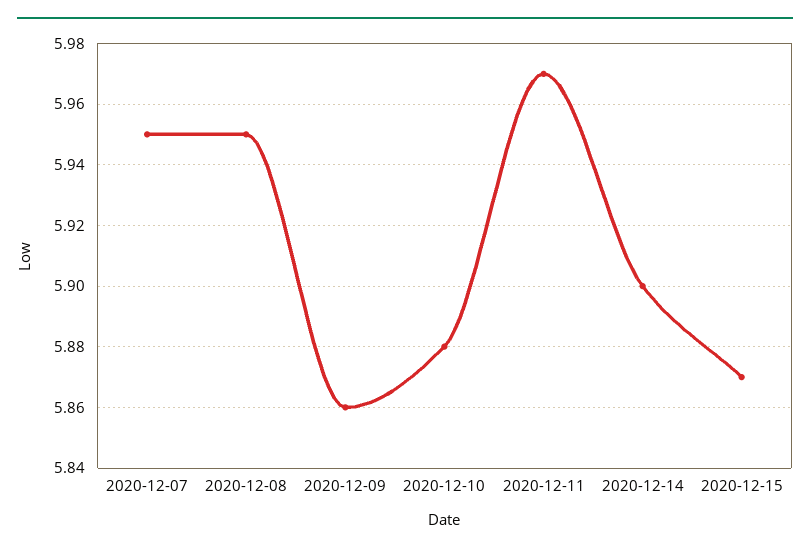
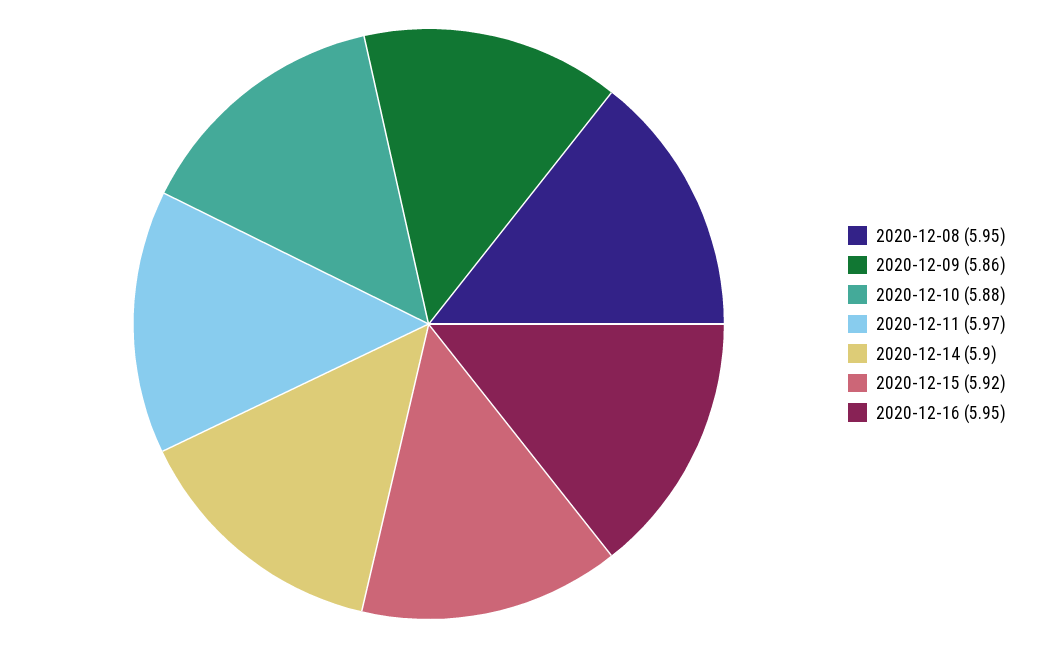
2020-12-07: 5.95 -> none
2020-12-15: 5.87 -> 5.92
2020-12-16: none -> 5.95

